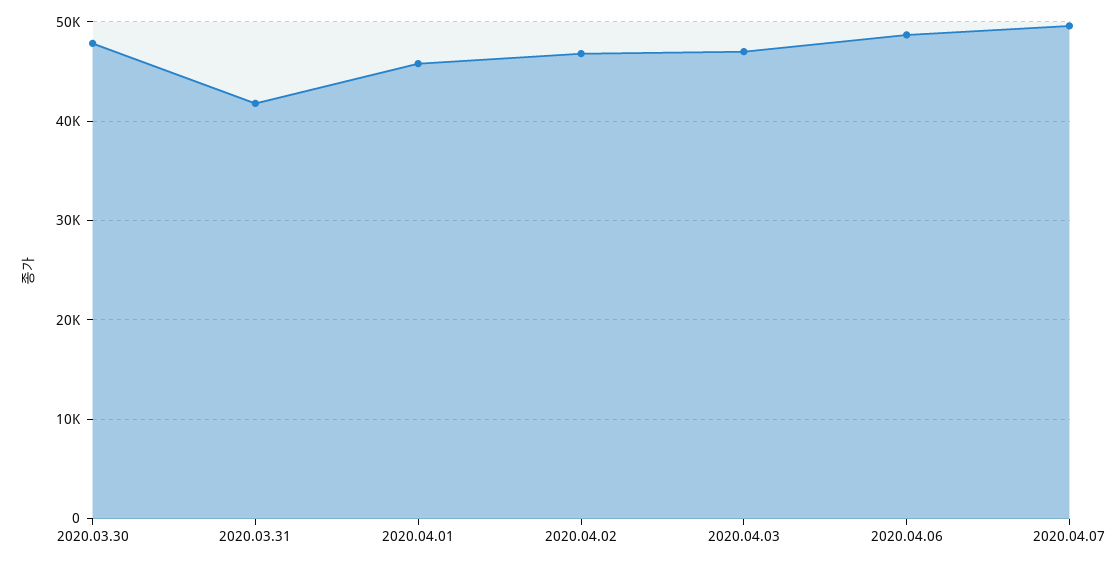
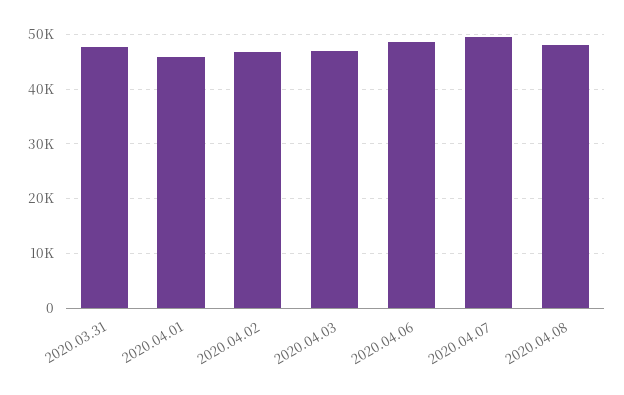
2020.03.30: 48000 -> none
2020.03.31: 42000 -> 48000
2020.04.08: none -> 48000

